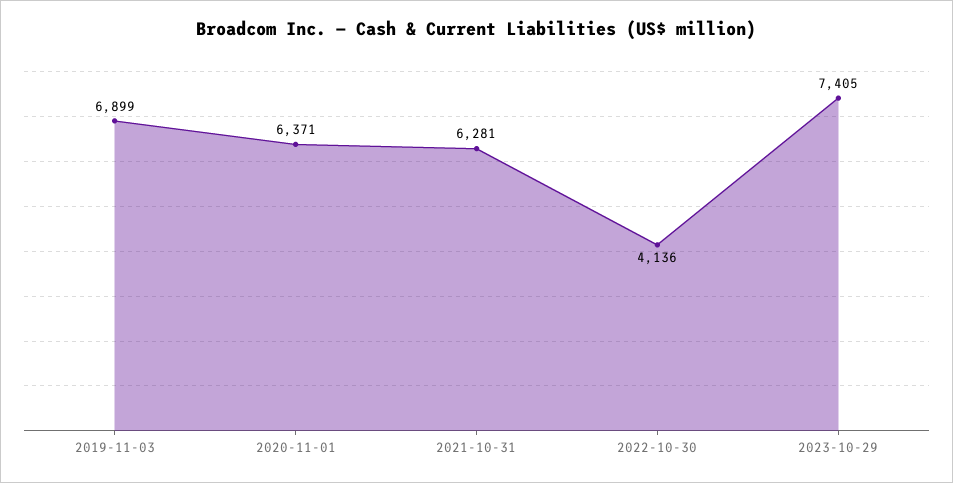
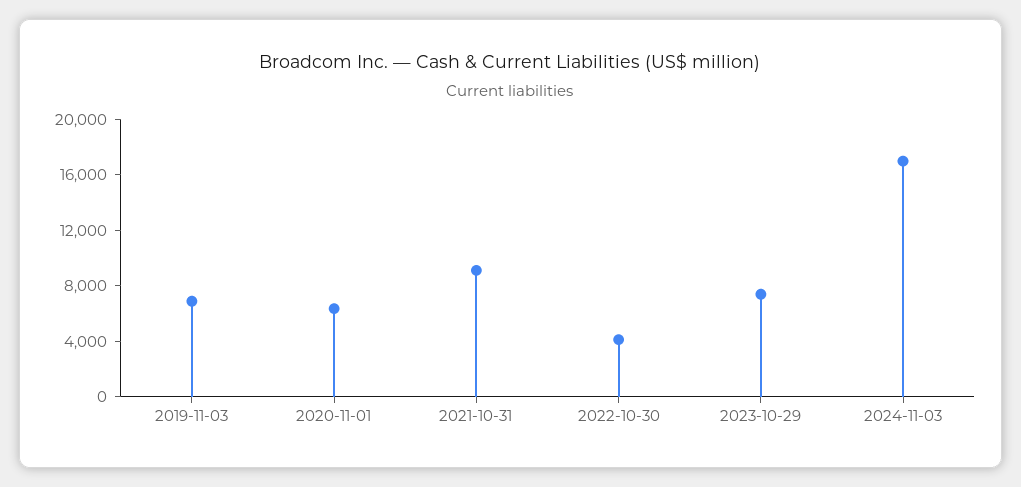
2021-10-31: 6281 -> 9000
2024-11-03: none -> 17000

